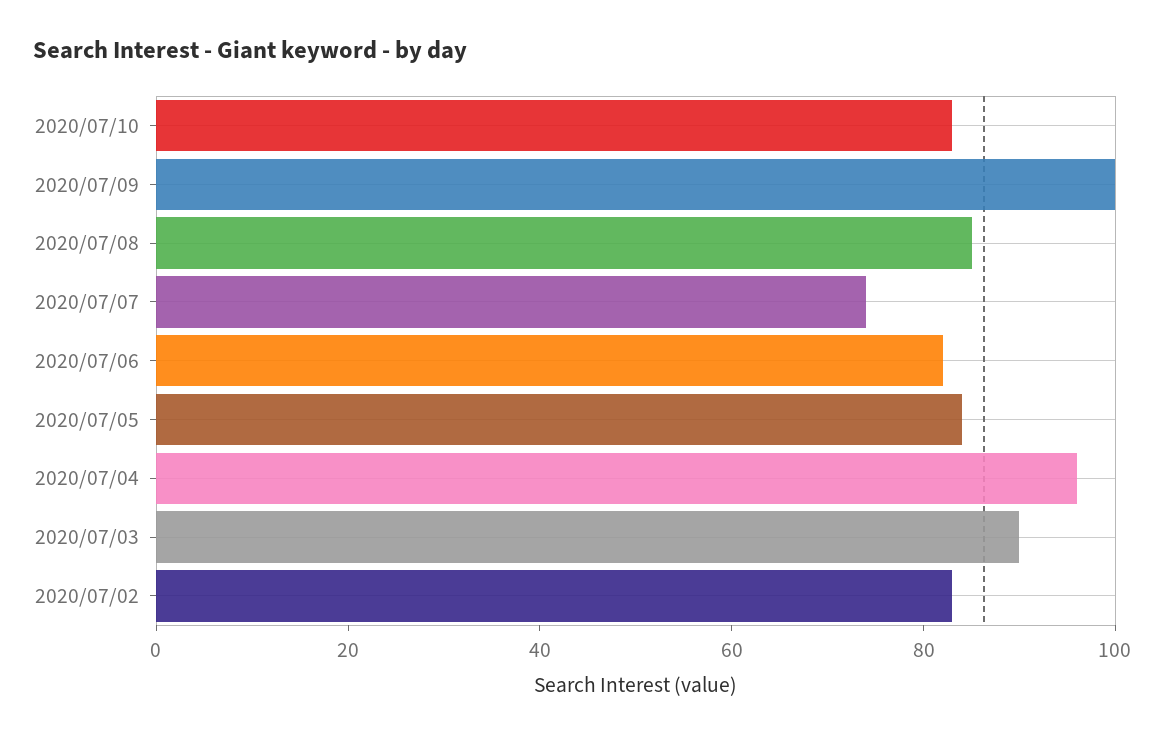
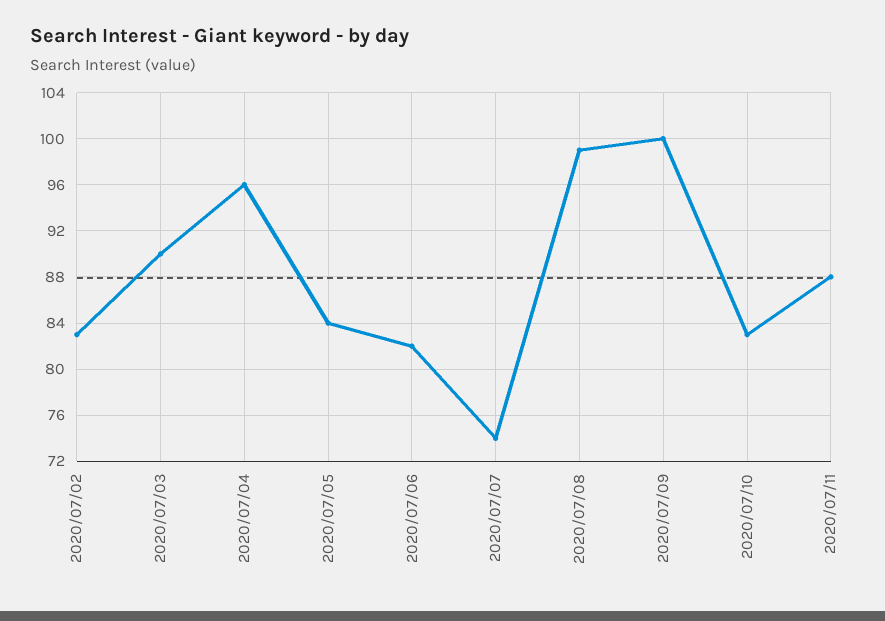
2020/07/08: 85 -> 99
2020/07/11: none -> 88

